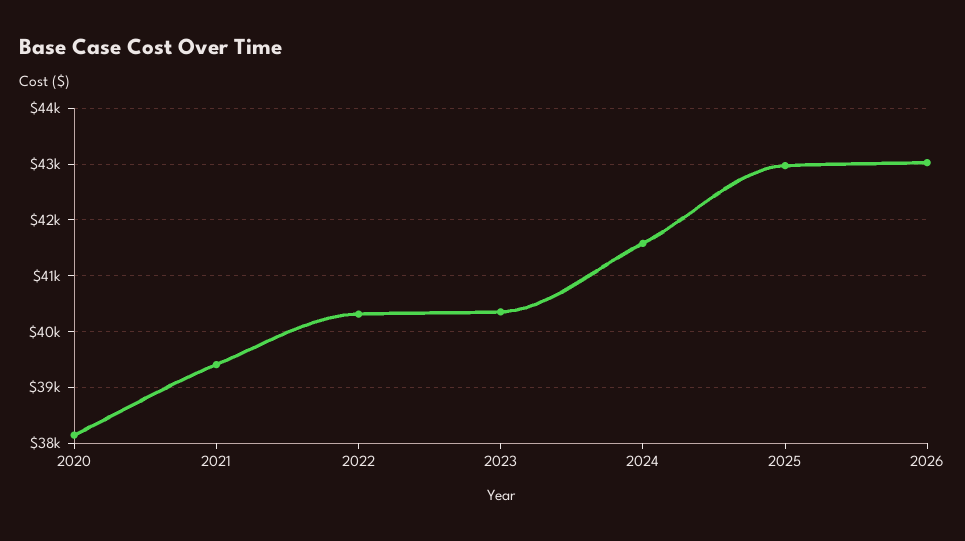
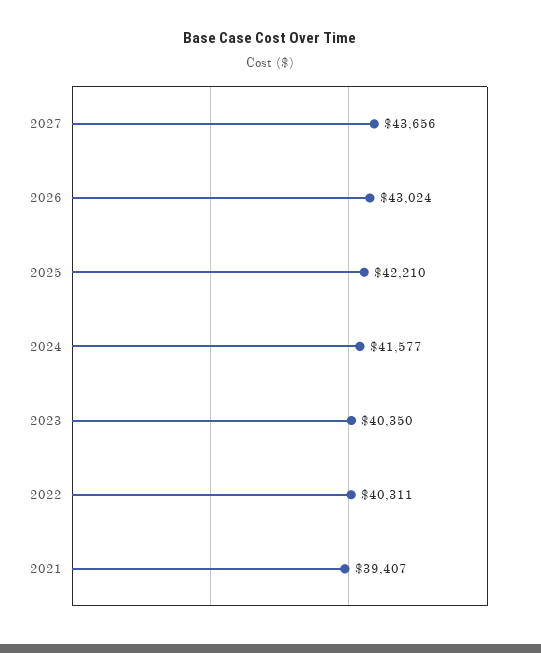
2020: 38200 -> none
2025: 43000 -> 42210
2027: none -> 43656

